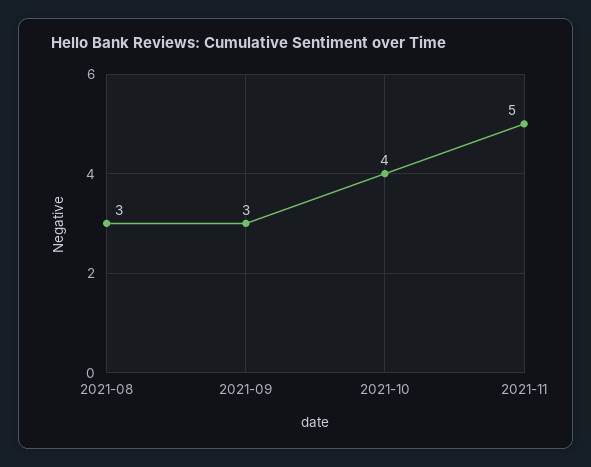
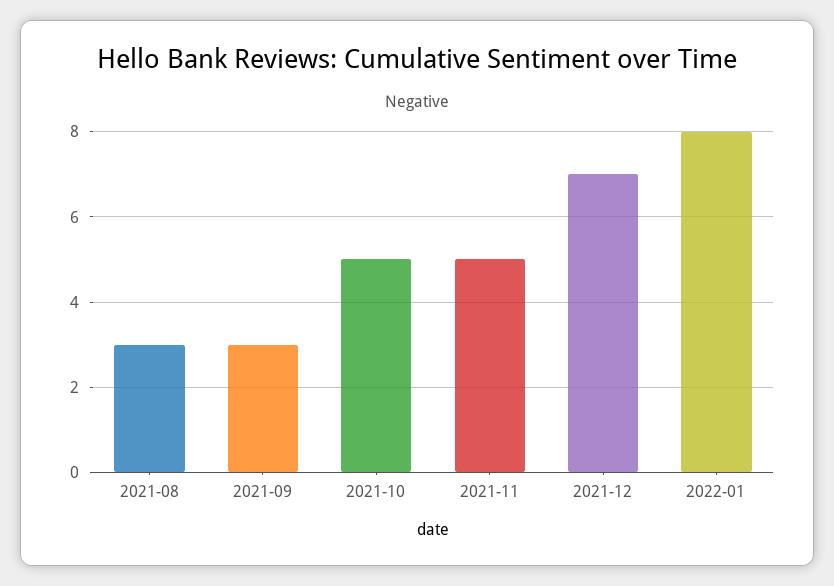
2021-10: 4 -> 5
2021-12: none -> 7
2022-01: none -> 8

